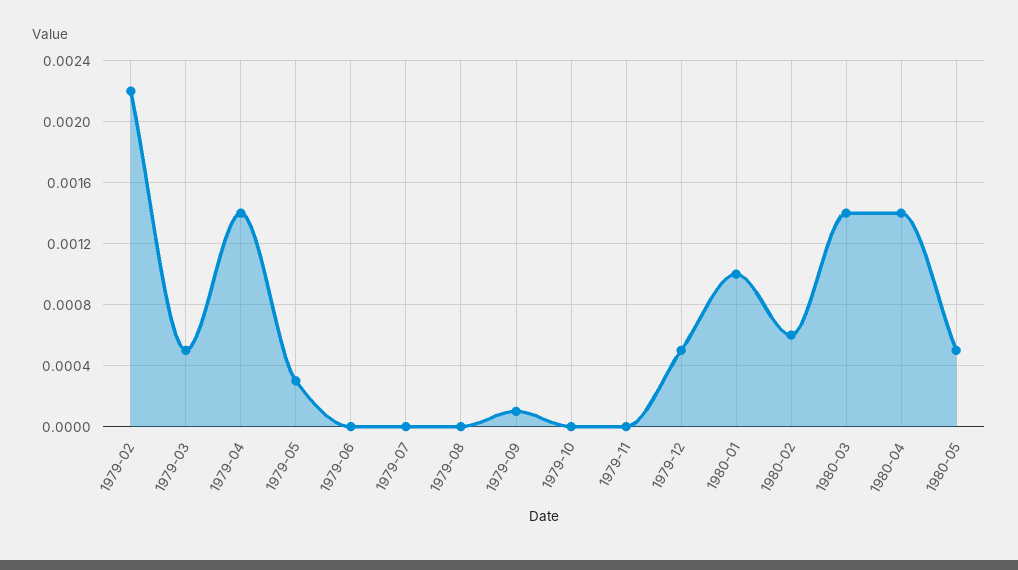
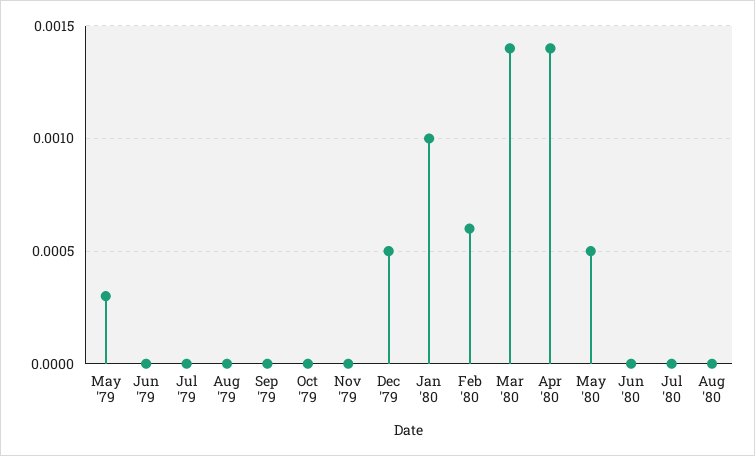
1979-02: 0.0022 -> none
1979-03: 0.0005 -> none
1979-04: 0.0014 -> none
1979-09: 0.0001 -> 0
Jun '80: none -> 0
Jul '80: none -> 0
Aug '80: none -> 0

